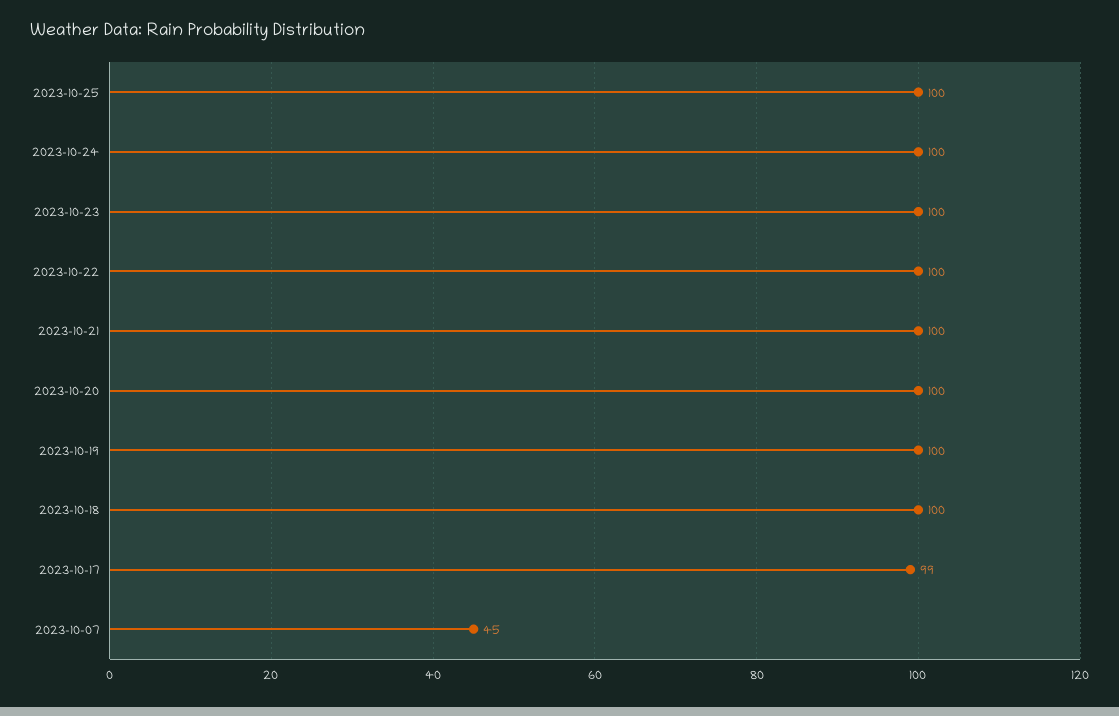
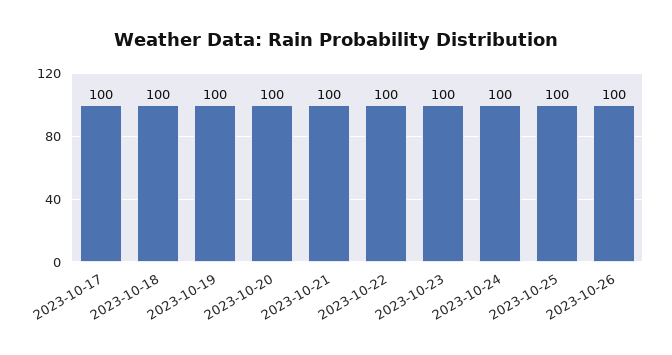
2023-10-17: 99 -> 100
2023-10-07: 45 -> none
2023-10-26: none -> 100

